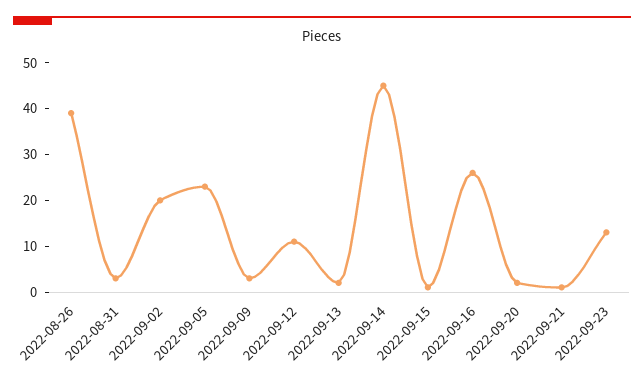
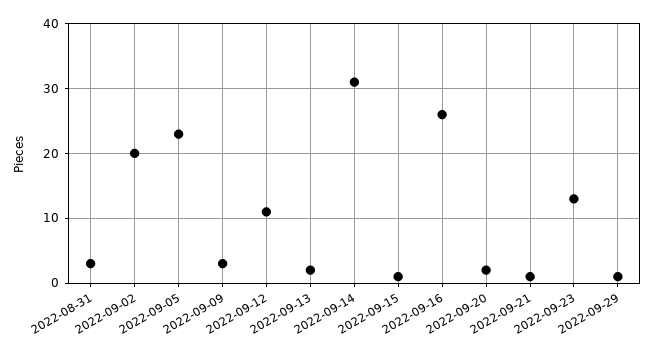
2022-08-26: 40 -> none
2022-09-14: 45 -> 31
2022-09-29: none -> 1

